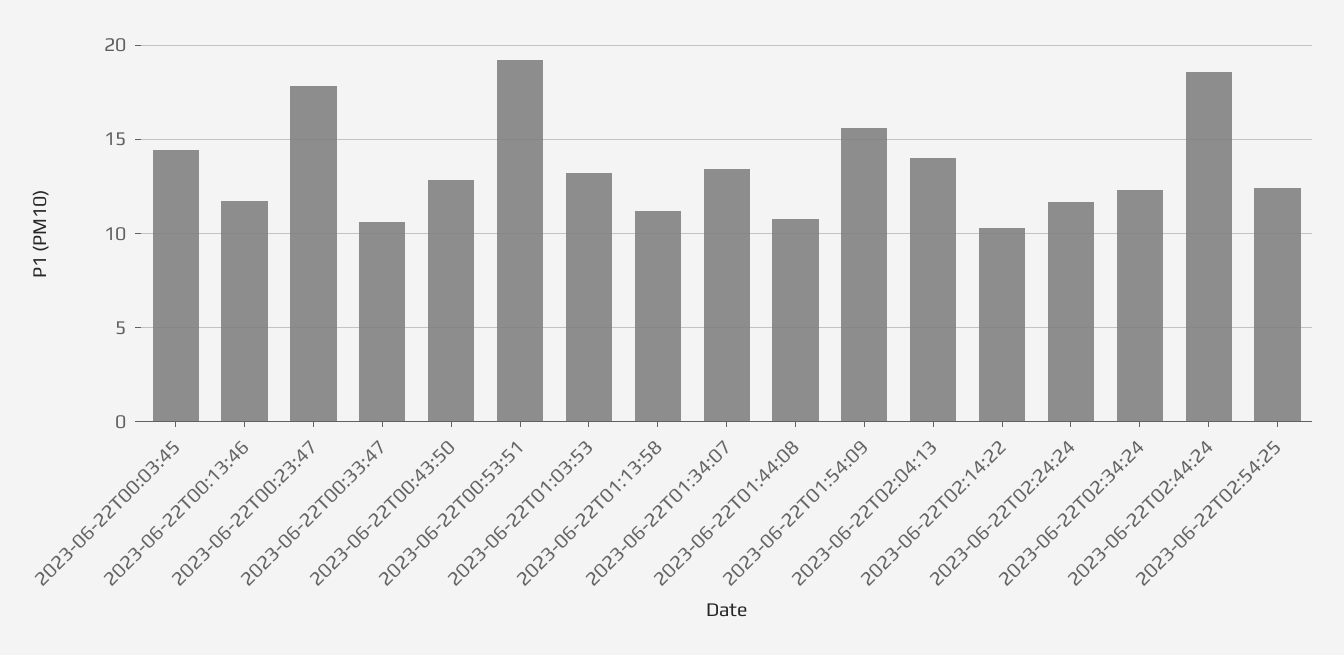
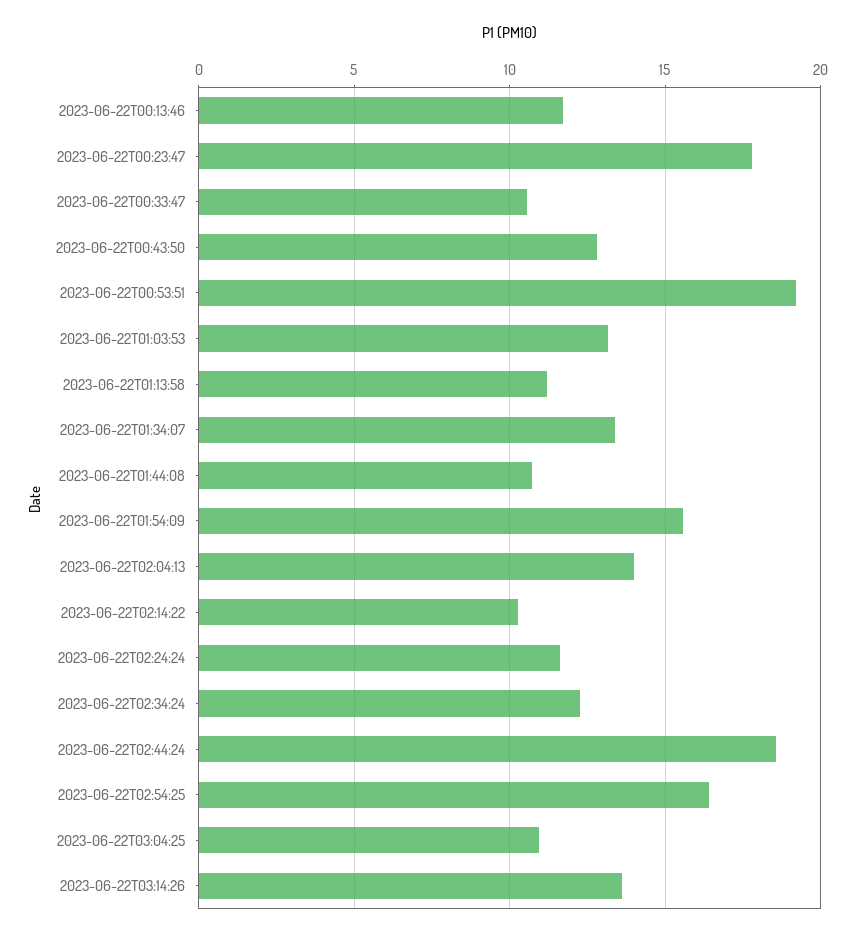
2023-06-22T00:03:45: 14.5 -> none
2023-06-22T02:54:25: 12.5 -> 16.5
2023-06-22T03:04:25: none -> 11
2023-06-22T03:14:26: none -> 13.5

